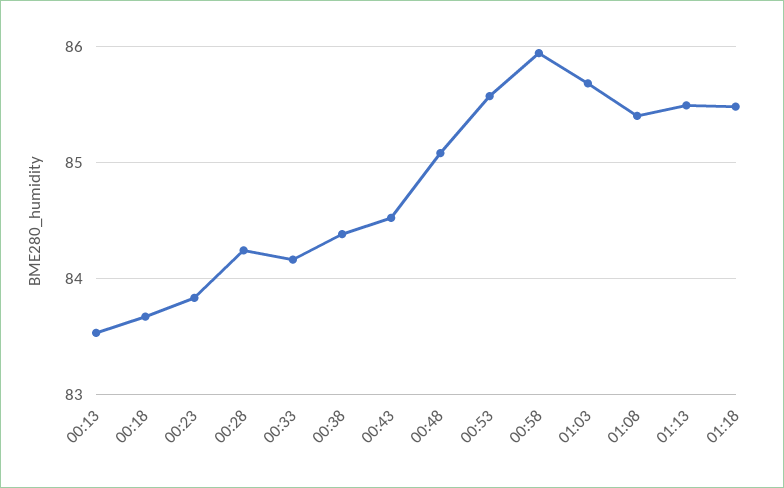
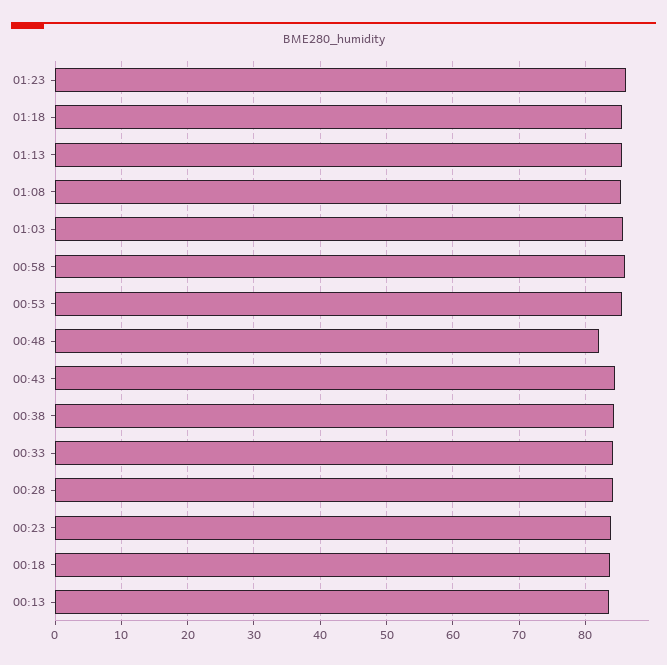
00:48: 85.1 -> 82
01:23: none -> 86

